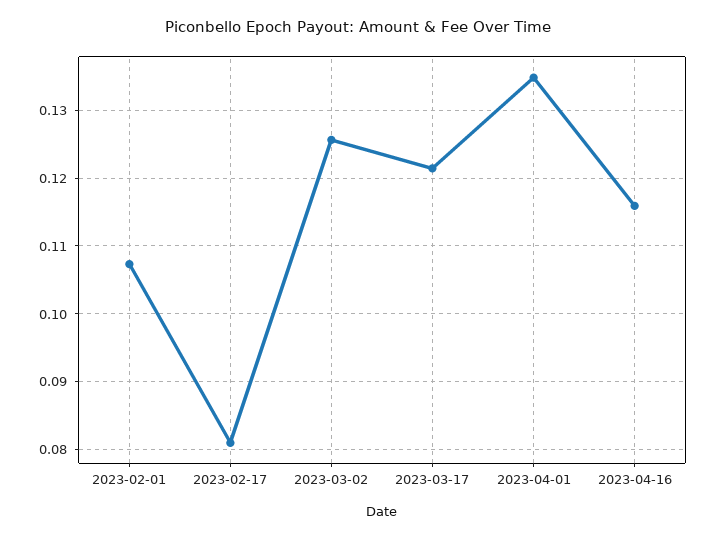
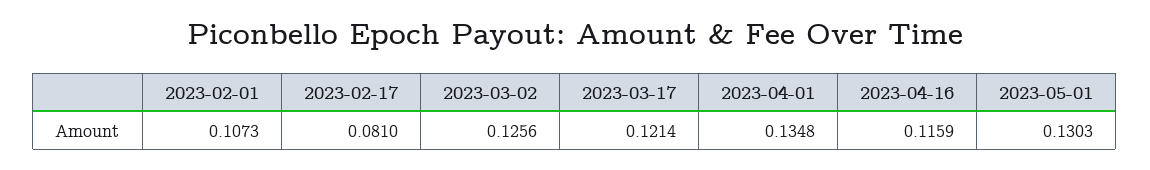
2023-05-01: none -> 0.1303

